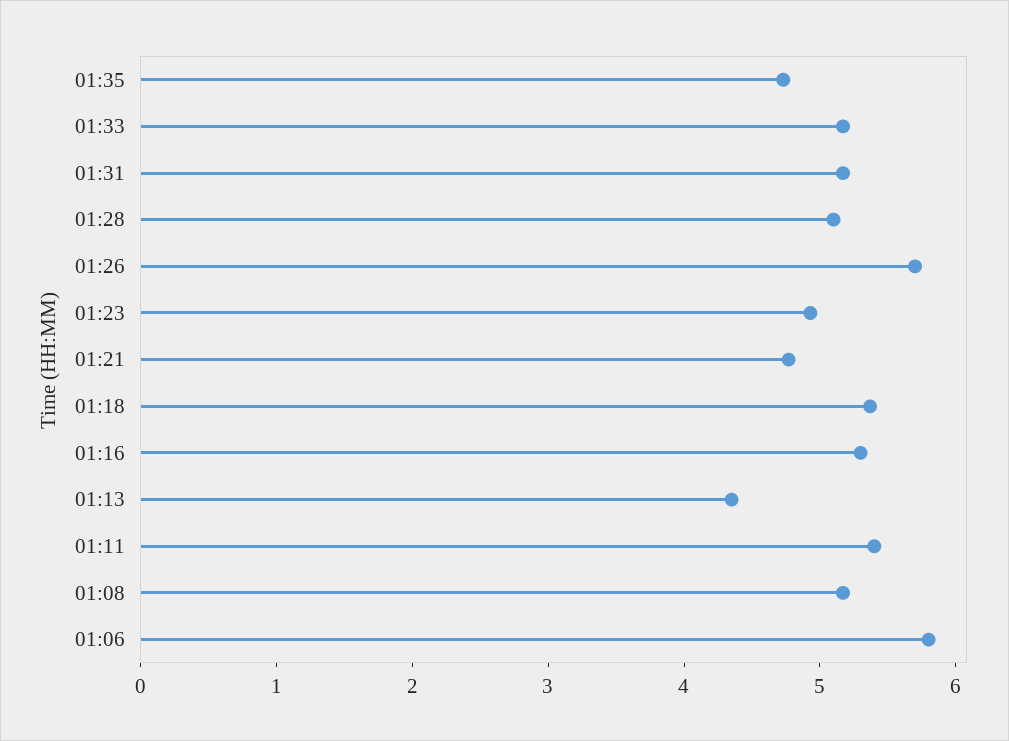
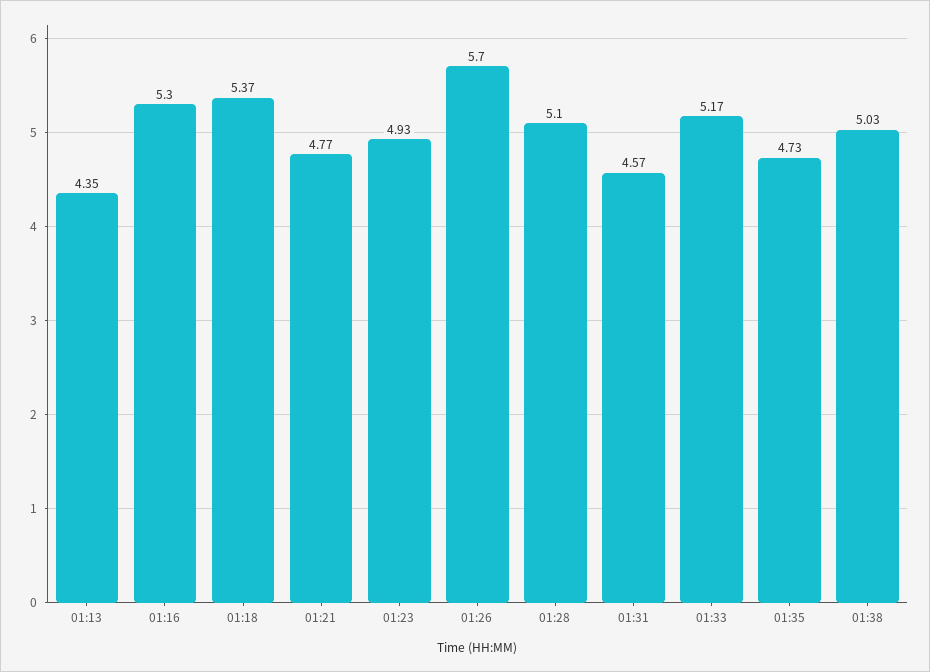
01:31: 5.2 -> 4.57
01:11: 5.4 -> none
01:08: 5.2 -> none
01:06: 5.8 -> none
01:38: none -> 5.03

